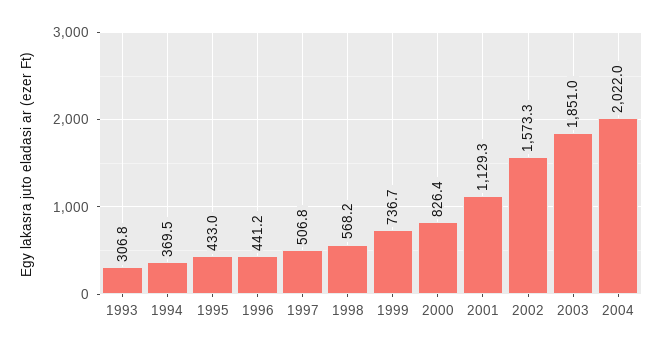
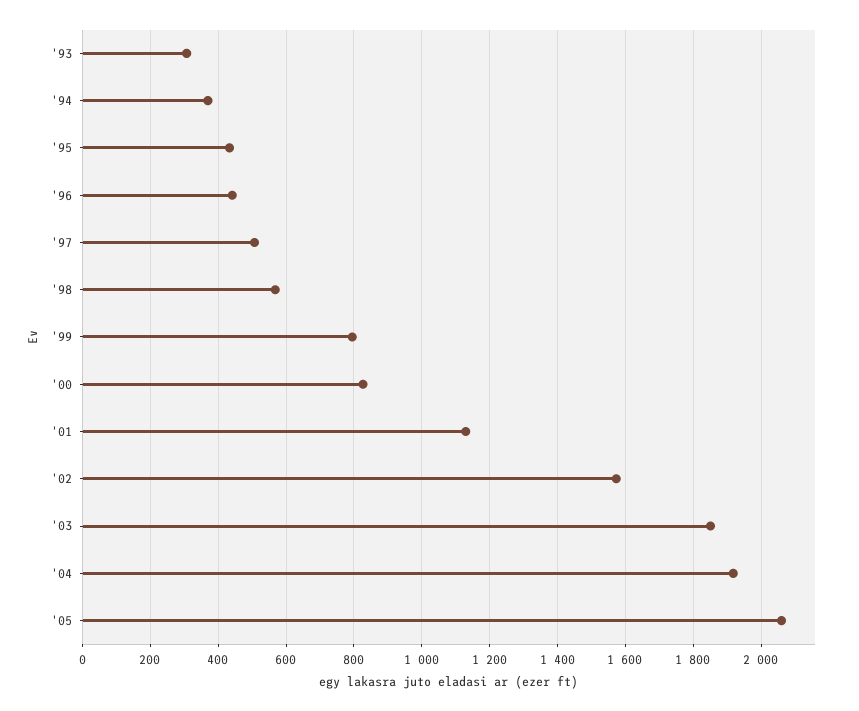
1999: 736.7 -> 800
2004: 2022 -> 1920
'05: none -> 2060

